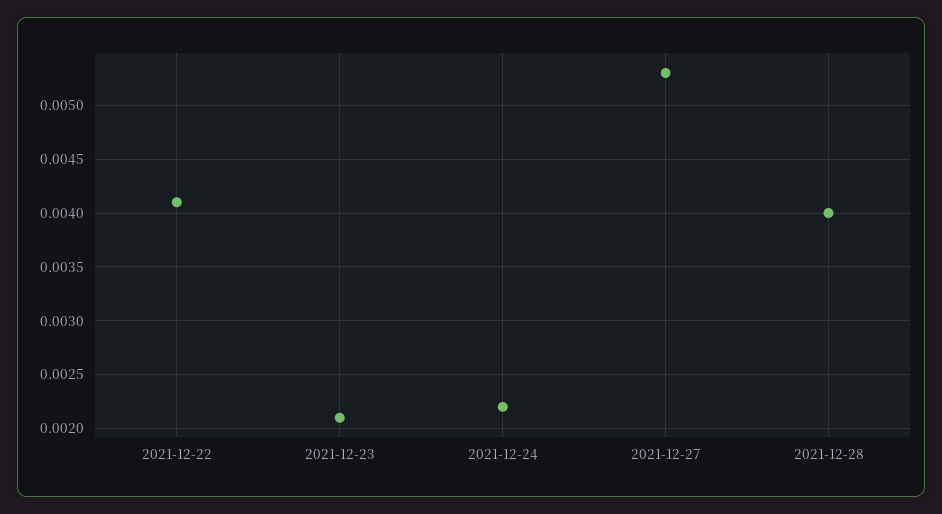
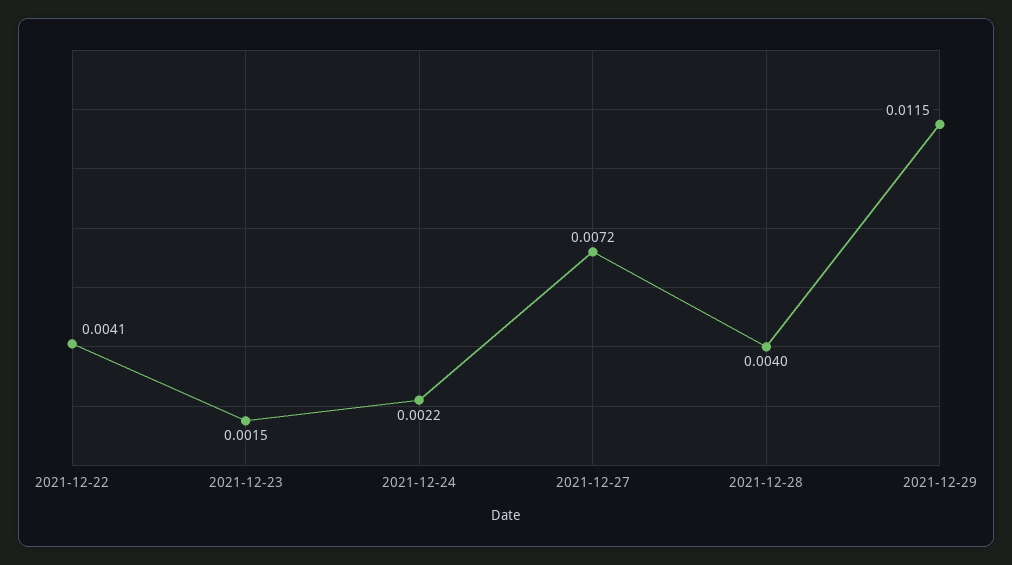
2021-12-23: 0.0021 -> 0.0015
2021-12-27: 0.0053 -> 0.0072
2021-12-29: none -> 0.0115

